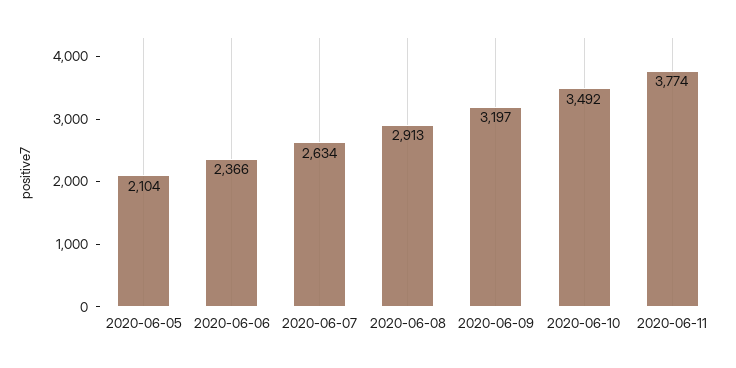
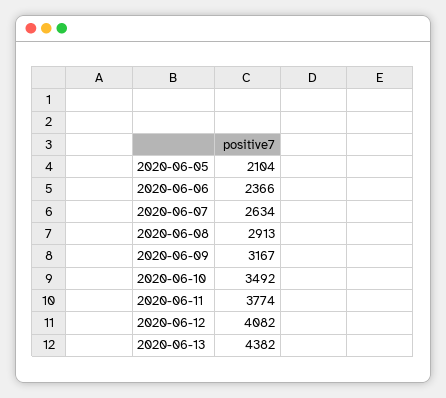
2020-06-09: 3197 -> 3167
2020-06-12: none -> 4082
2020-06-13: none -> 4382

